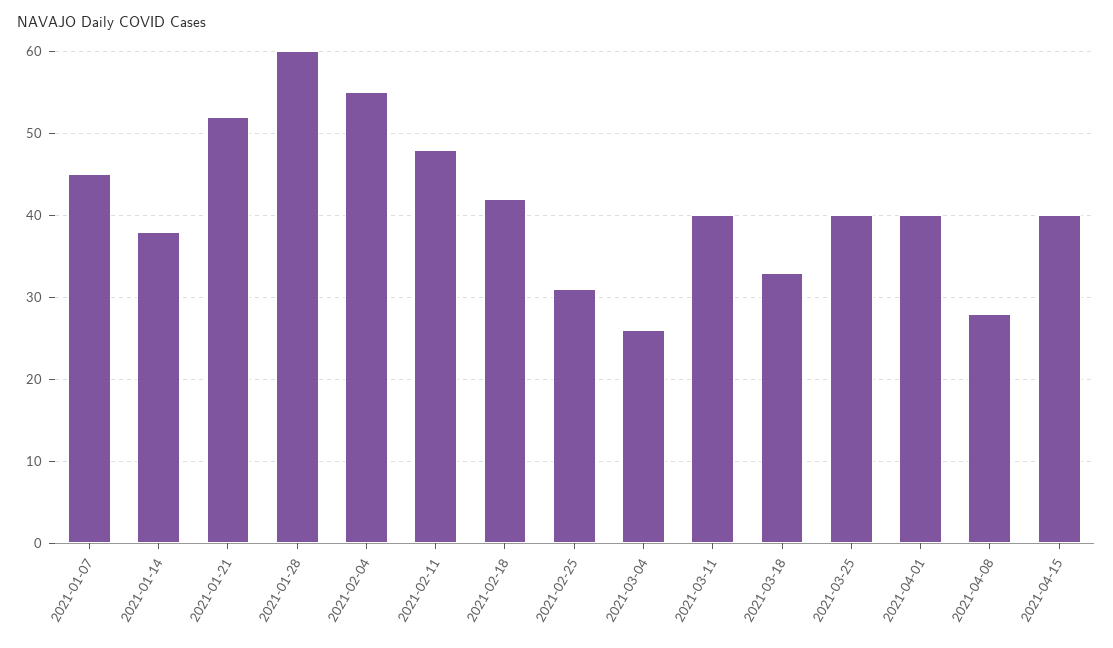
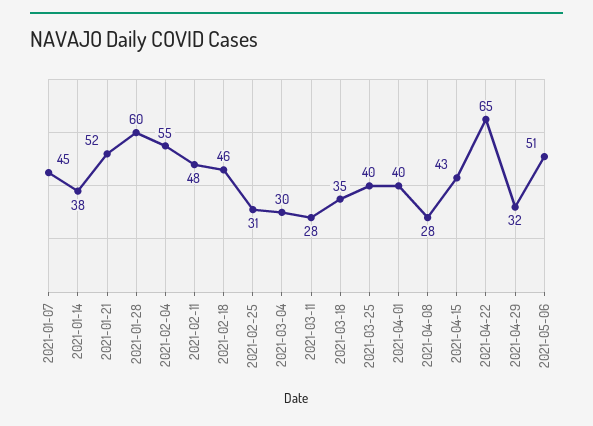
2021-02-18: 42 -> 46
2021-03-04: 26 -> 30
2021-03-11: 40 -> 28
2021-03-18: 33 -> 35
2021-04-15: 40 -> 43
2021-04-22: none -> 65
2021-04-29: none -> 32
2021-05-06: none -> 51

